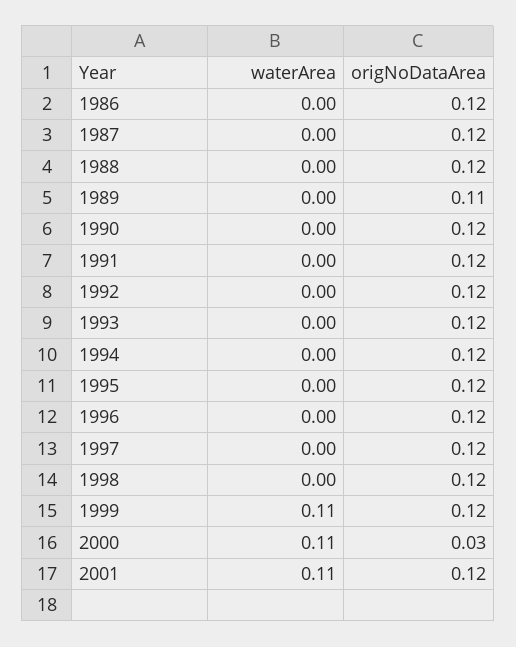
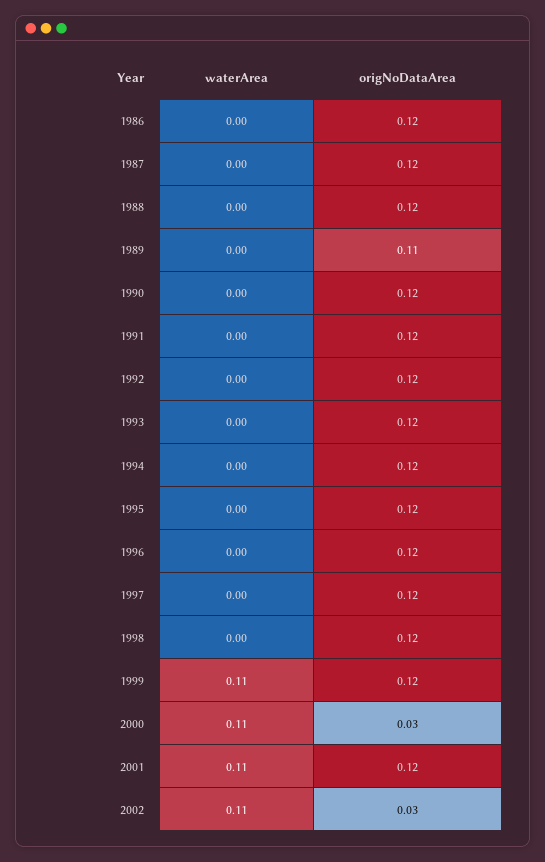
waterArea, 2002: none -> 0.11
origNoDataArea, 2002: none -> 0.03

